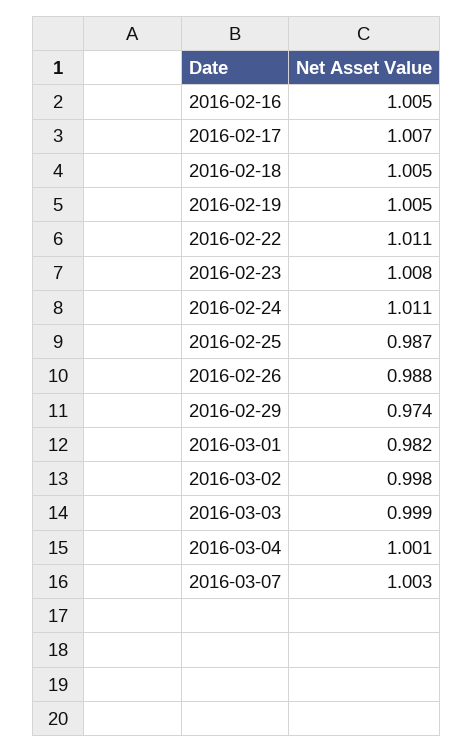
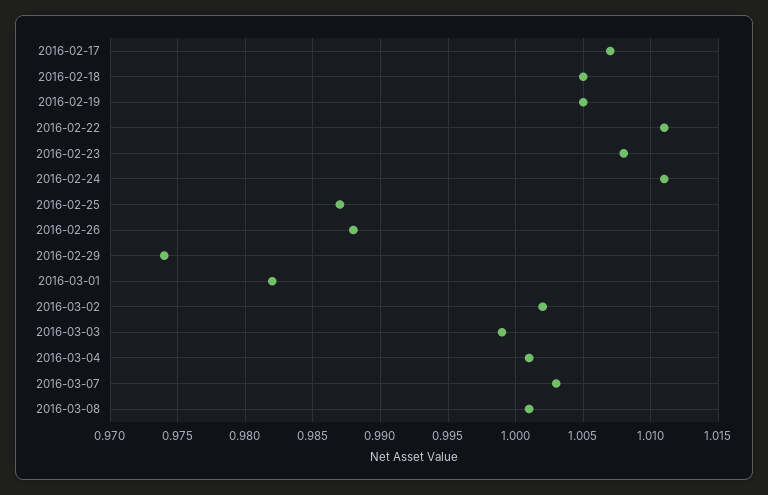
2016-02-16: 1.005 -> none
2016-03-02: 0.998 -> 1.002
2016-03-08: none -> 1.001

